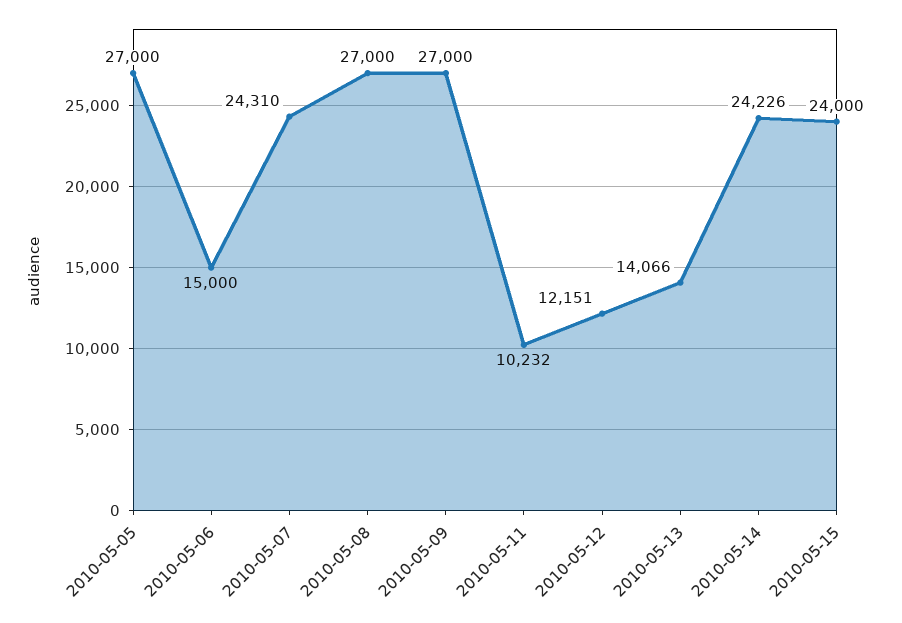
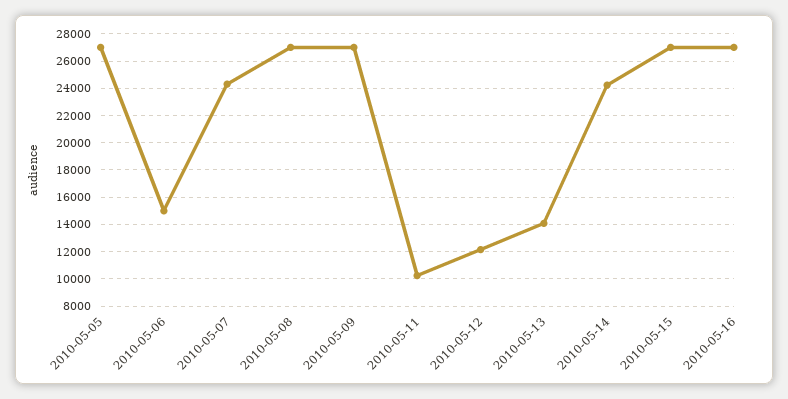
2010-05-15: 24000 -> 27000
2010-05-16: none -> 27000

